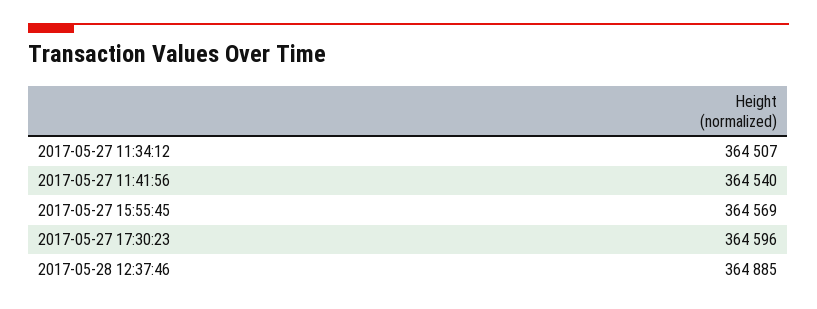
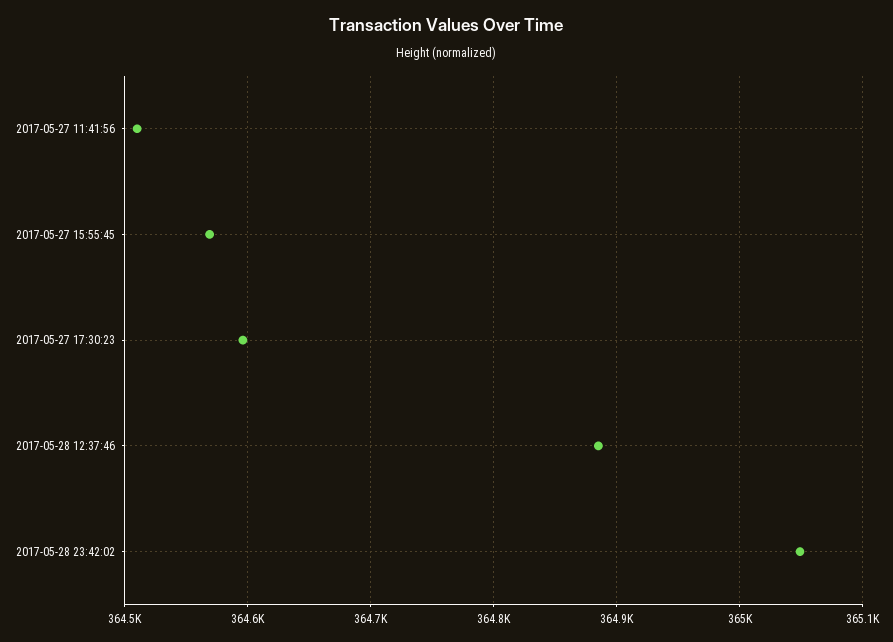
2017-05-27 11:34:12: 364507 -> none
2017-05-27 11:41:56: 364540 -> 364510
2017-05-28 23:42:02: none -> 365050

